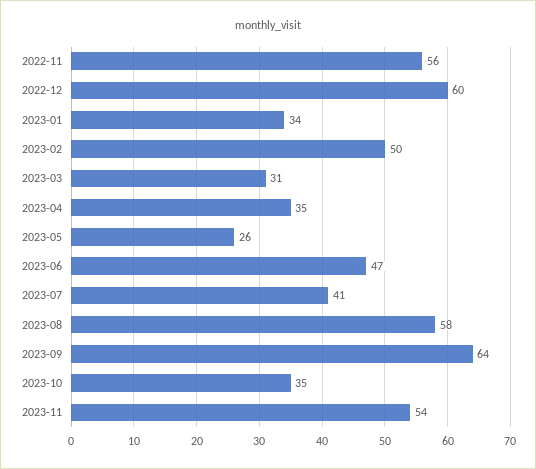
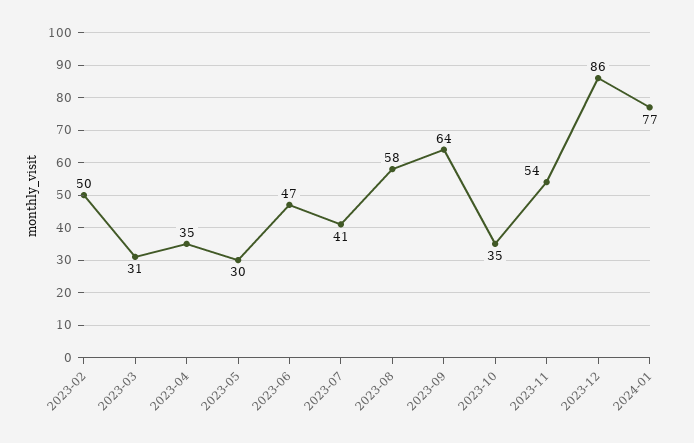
2022-11: 56 -> none
2022-12: 60 -> none
2023-01: 34 -> none
2023-05: 26 -> 30
2023-12: none -> 86
2024-01: none -> 77

